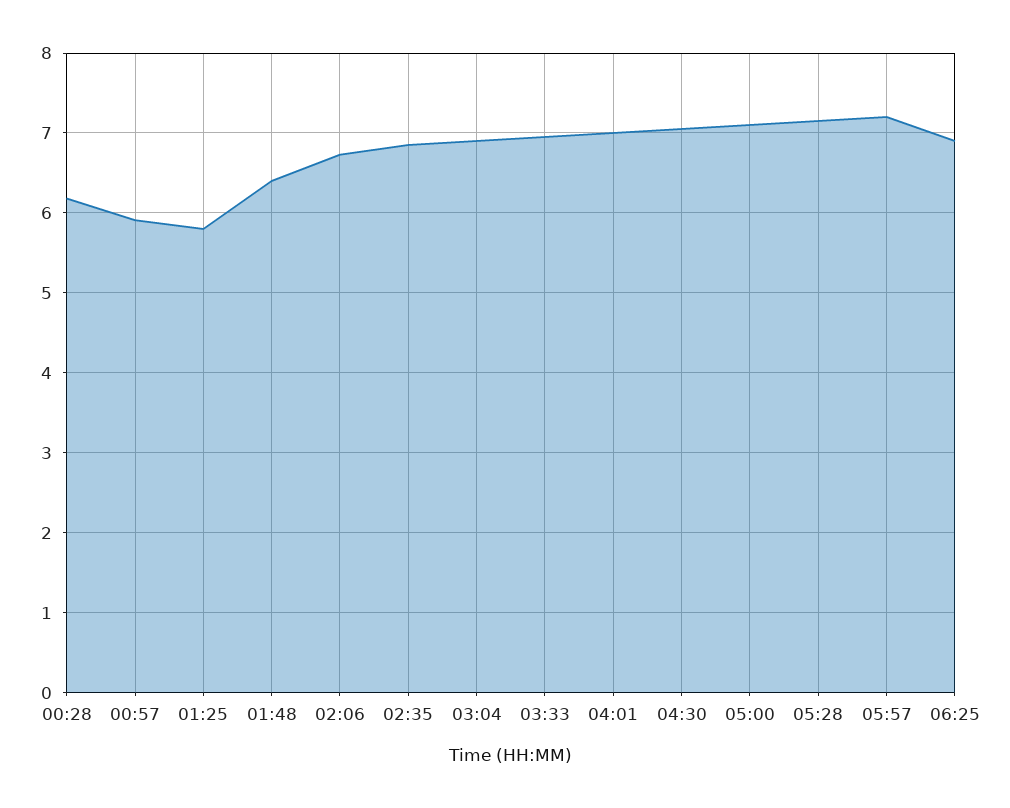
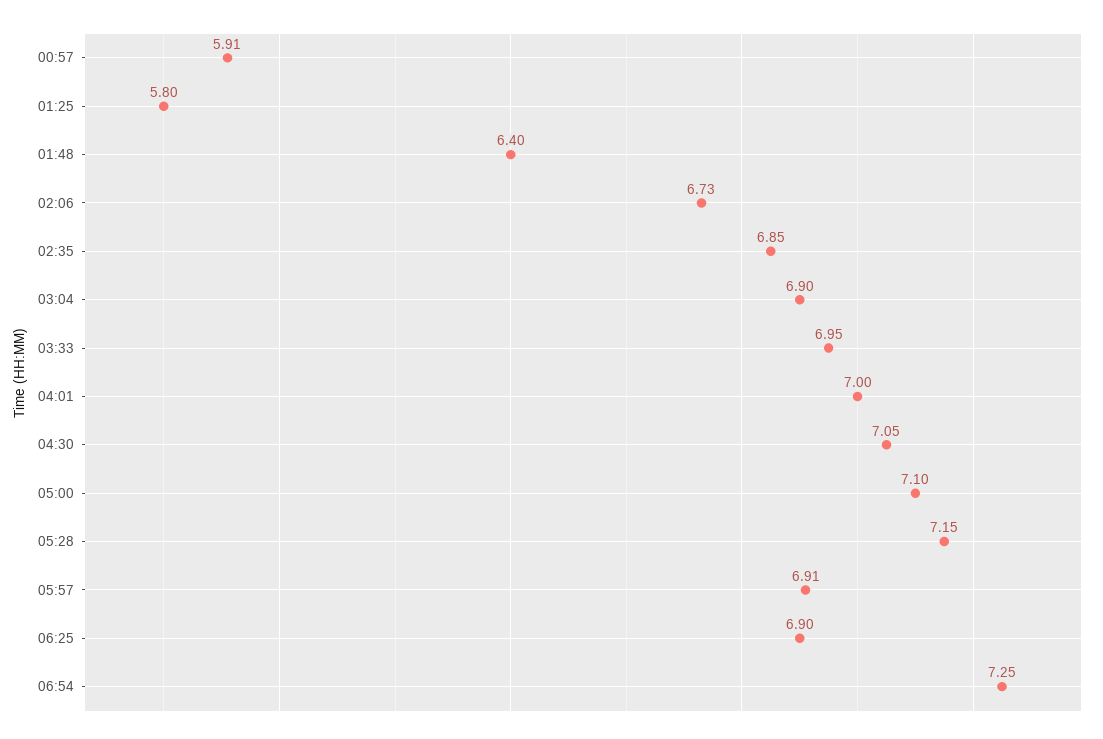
00:28: 6.2 -> none
05:57: 7.2 -> 6.91
06:54: none -> 7.25

